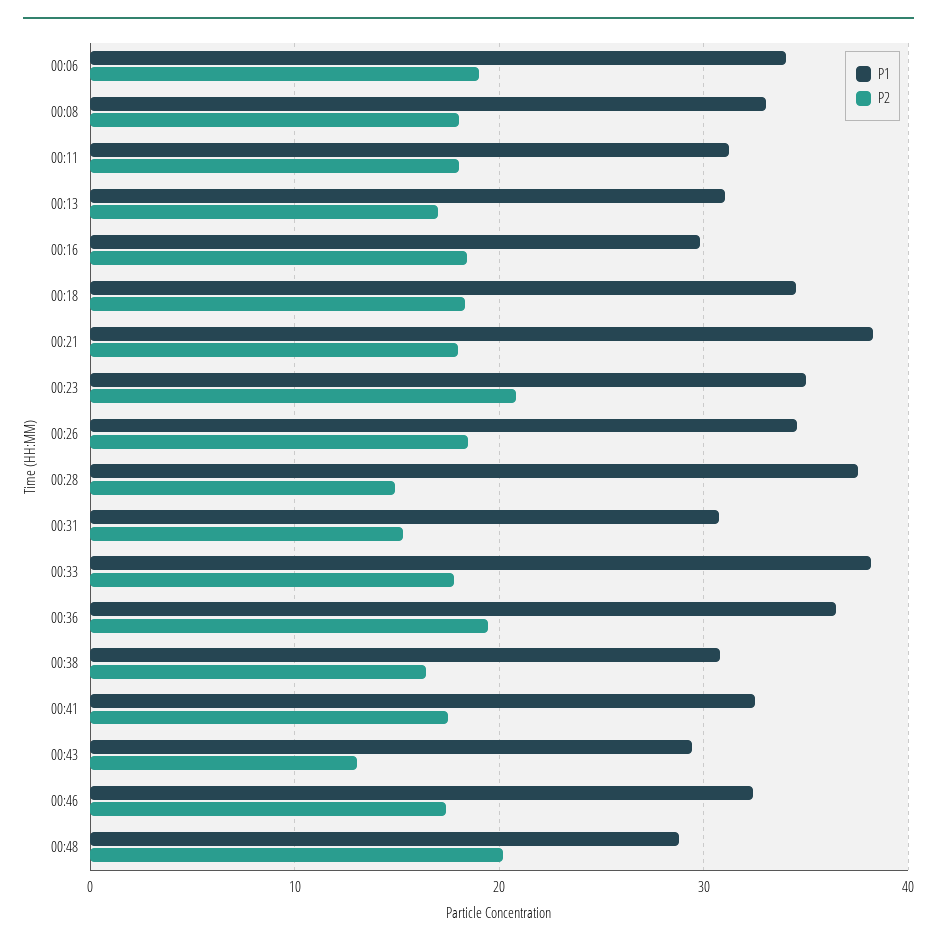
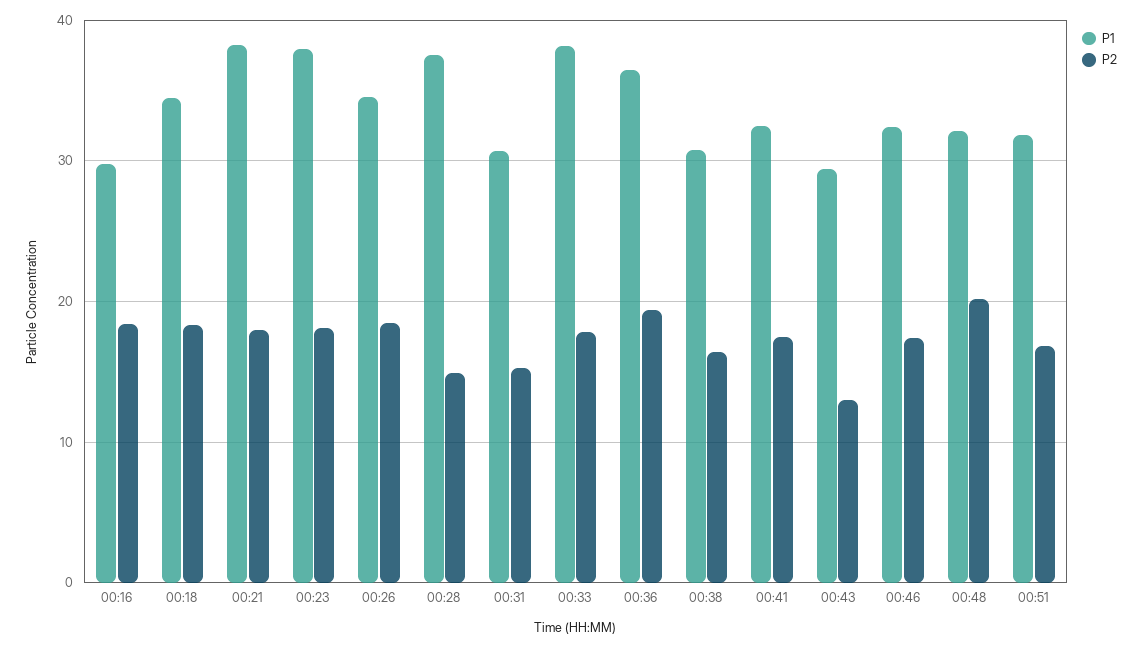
P1, 00:06: 34 -> none
P2, 00:06: 19 -> none
P1, 00:08: 33 -> none
P2, 00:08: 18 -> none
P1, 00:11: 31 -> none
P2, 00:11: 18 -> none
P1, 00:13: 31 -> none
P2, 00:13: 17 -> none
P1, 00:23: 35 -> 38
P2, 00:23: 21 -> 18
P1, 00:48: 29 -> 32
P1, 00:51: none -> 32
P2, 00:51: none -> 17

